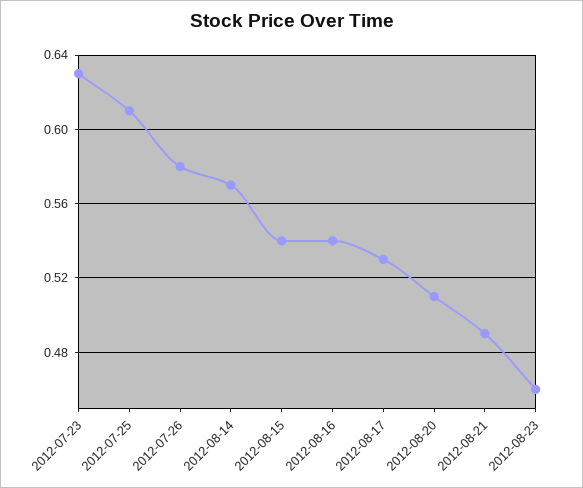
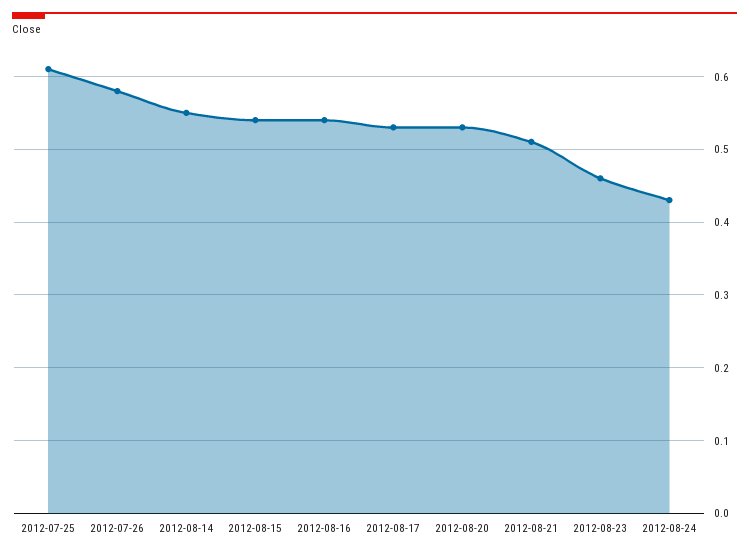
2012-07-23: 0.63 -> none
2012-08-14: 0.57 -> 0.55
2012-08-20: 0.51 -> 0.53
2012-08-21: 0.49 -> 0.51
2012-08-24: none -> 0.43

